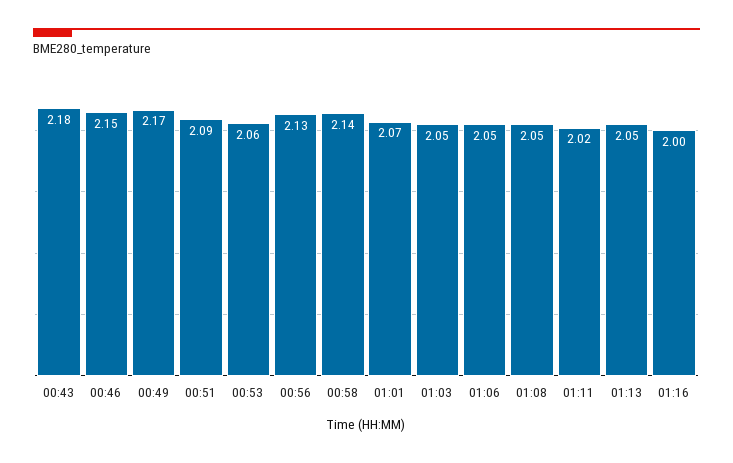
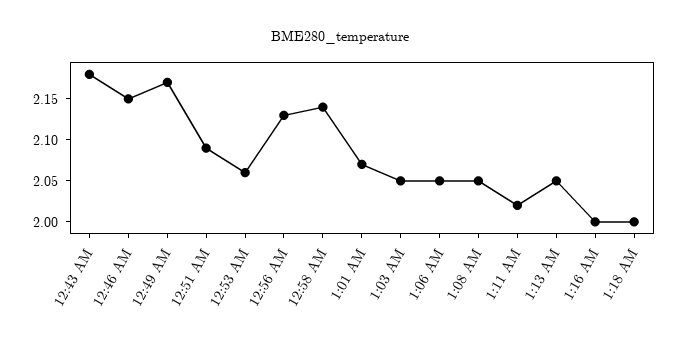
1:18 AM: none -> 2

